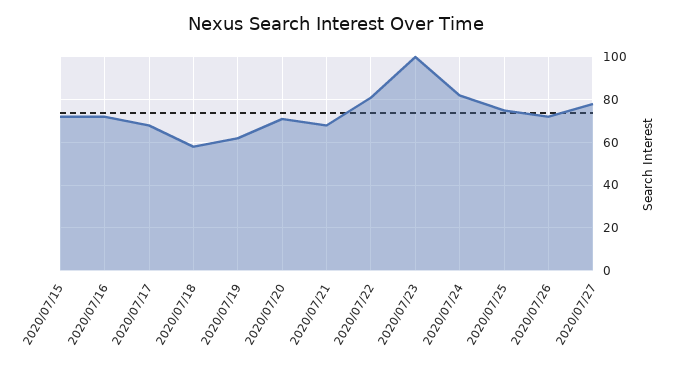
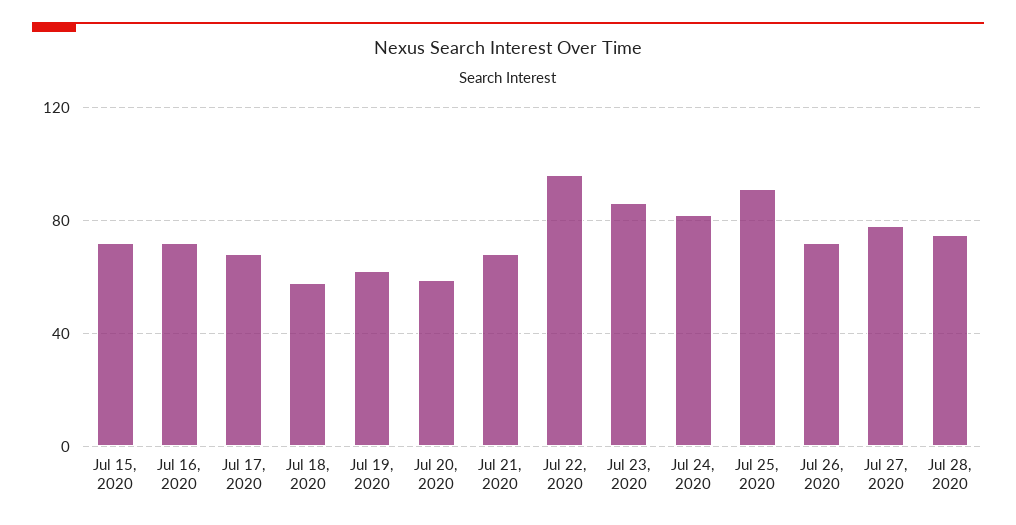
2020/07/20: 70 -> 60
2020/07/22: 80 -> 95
2020/07/23: 100 -> 85
2020/07/25: 75 -> 90
Jul 28, 2020: none -> 75

